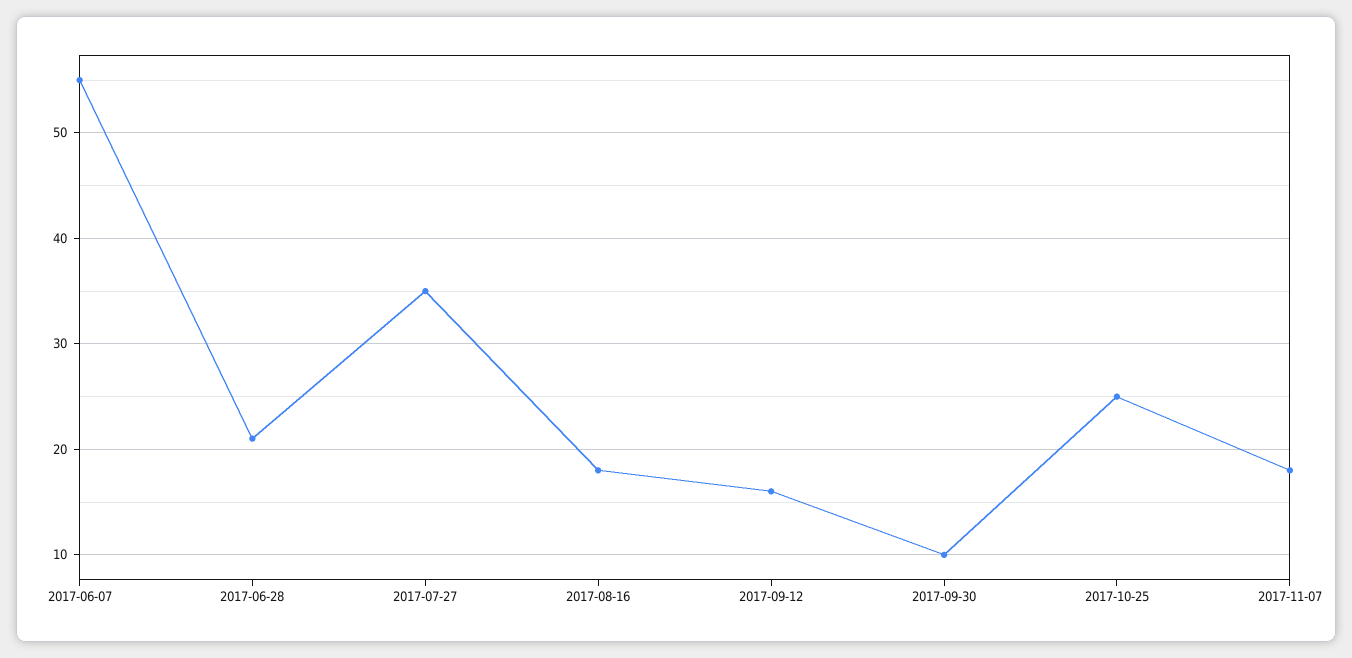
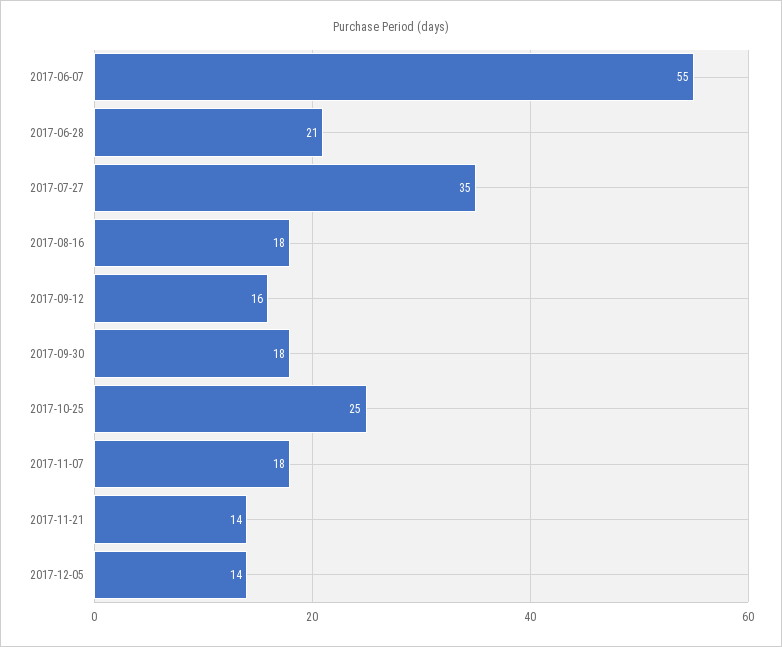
2017-09-30: 10 -> 18
2017-11-21: none -> 14
2017-12-05: none -> 14

